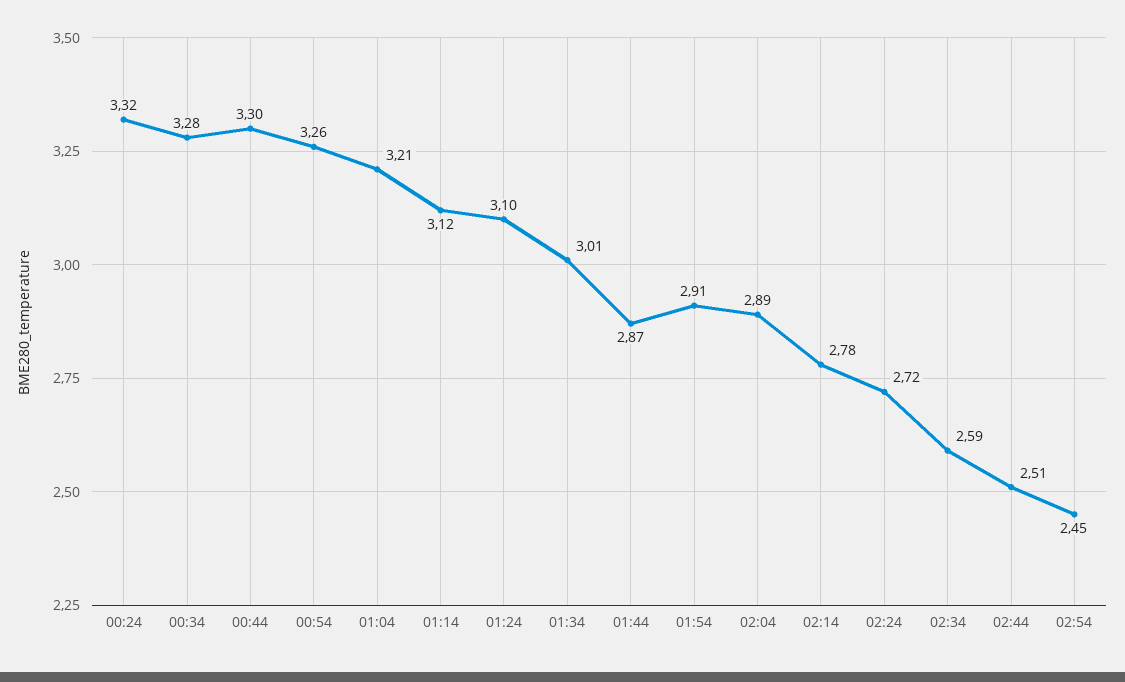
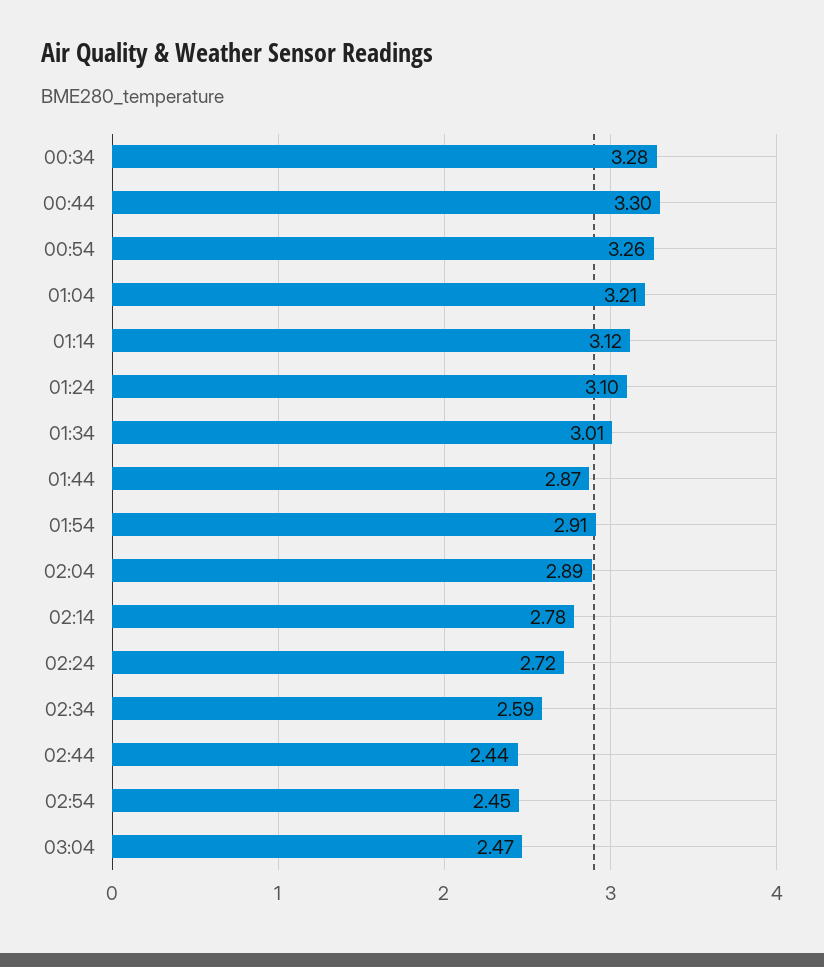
00:24: 3.32 -> none
02:44: 2.51 -> 2.44
03:04: none -> 2.47

